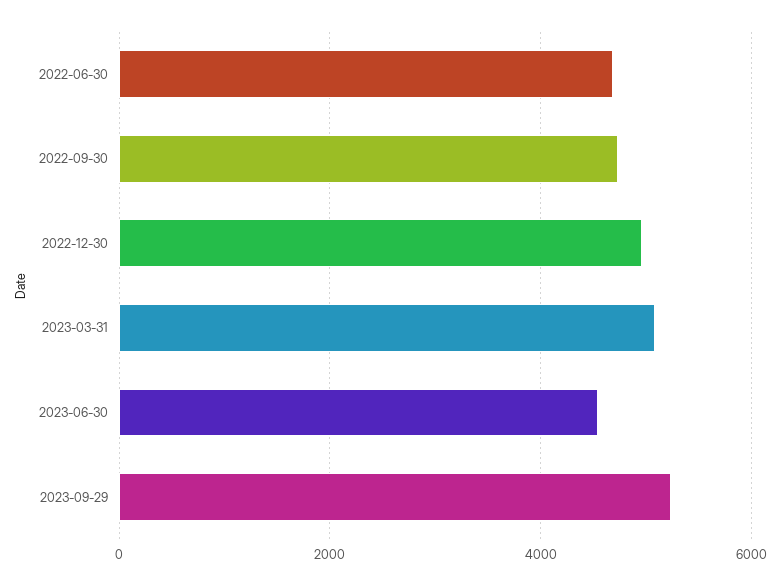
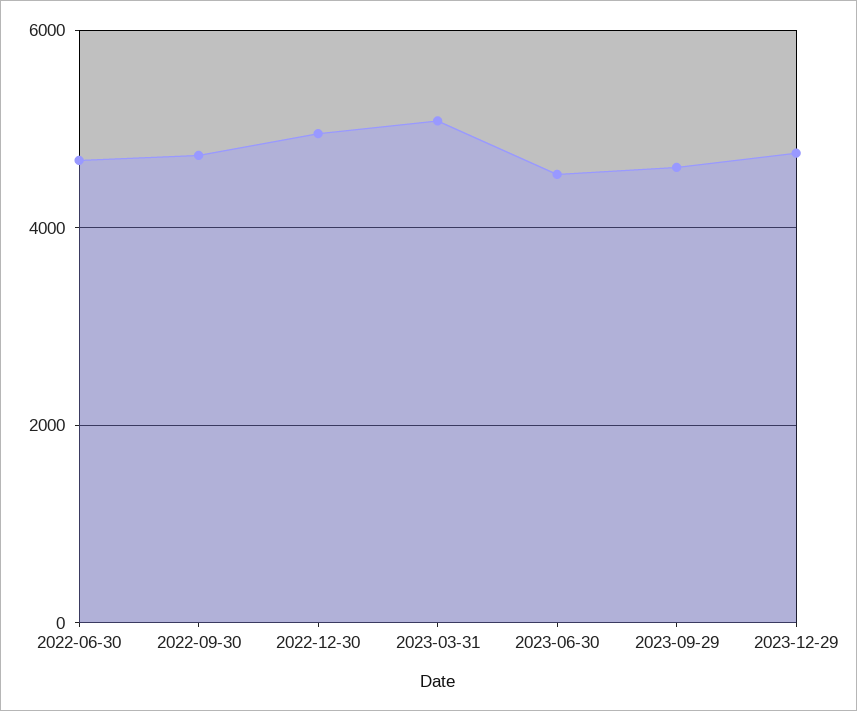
2023-09-29: 5200 -> 4600
2023-12-29: none -> 4800

